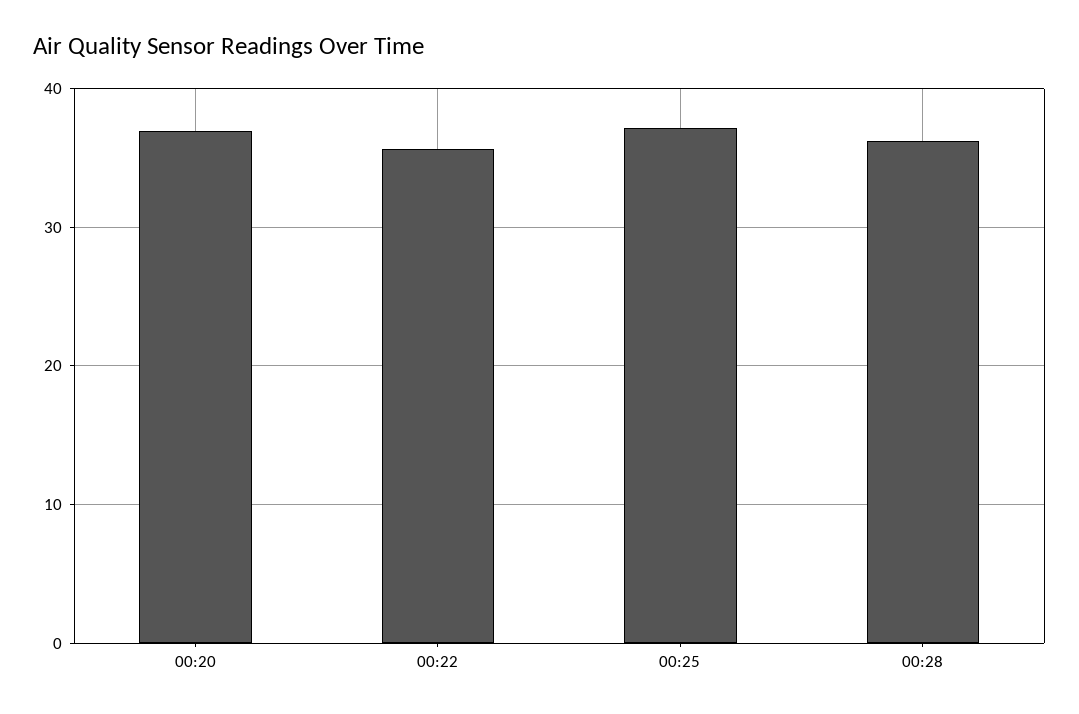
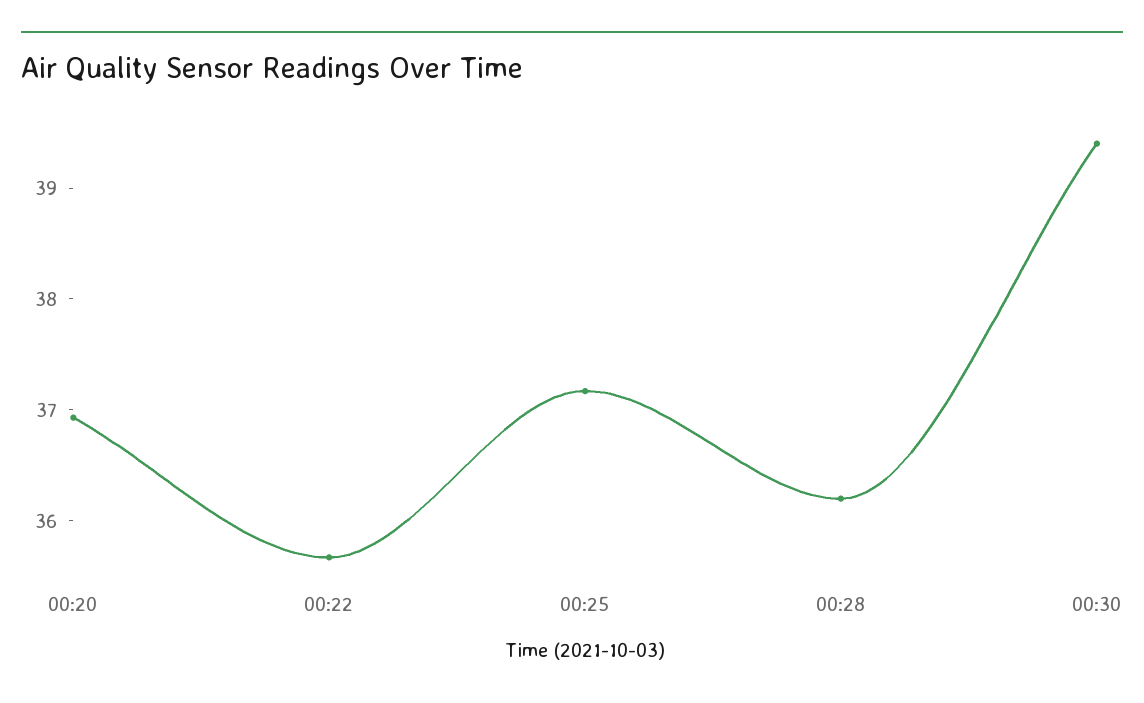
00:30: none -> 39.4

